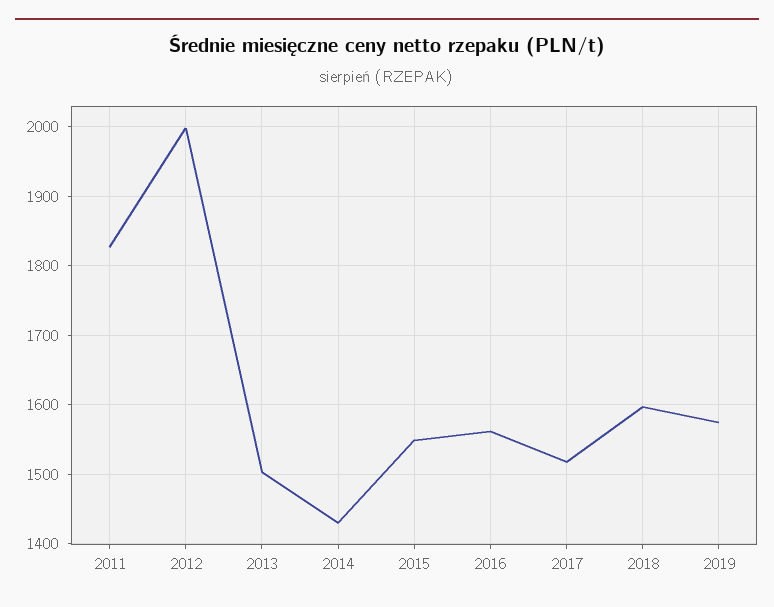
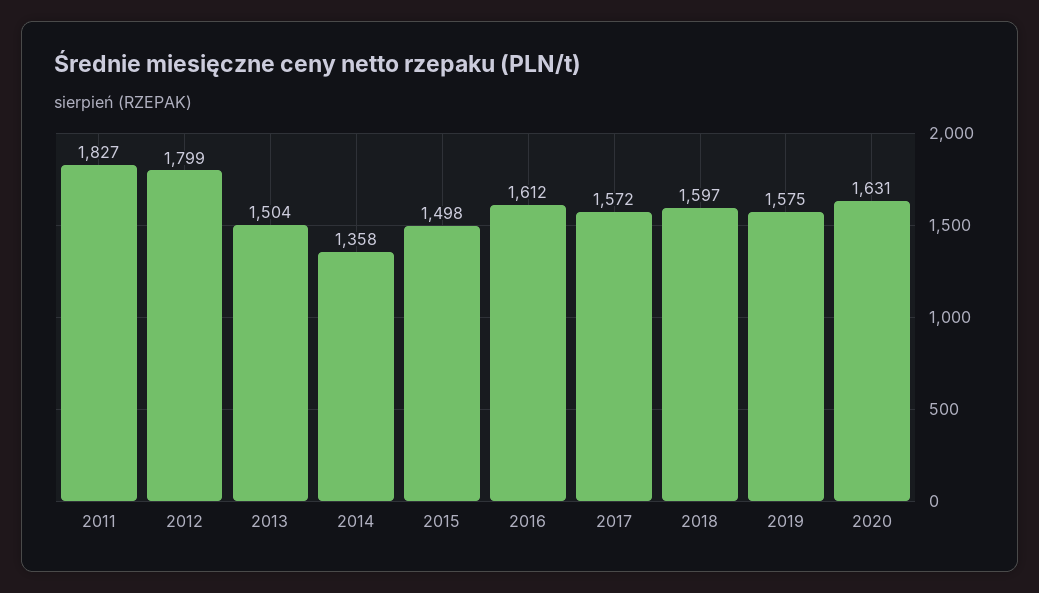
2012: 2000 -> 1799
2014: 1430 -> 1358
2015: 1550 -> 1498
2016: 1560 -> 1612
2017: 1520 -> 1572
2020: none -> 1631

